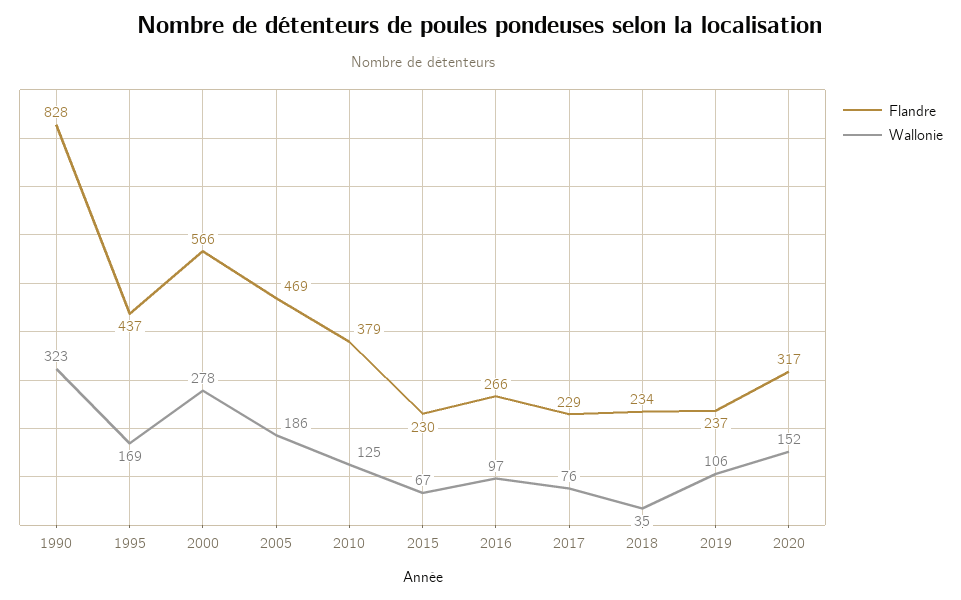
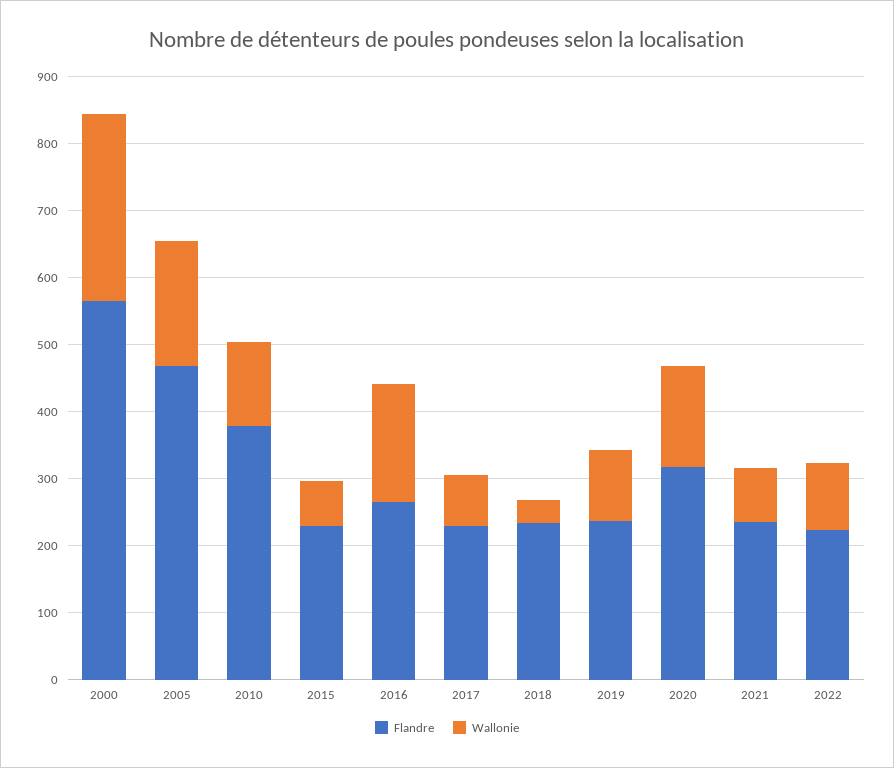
Flandre, 1990: 828 -> none
Wallonie, 1990: 323 -> none
Flandre, 1995: 437 -> none
Wallonie, 1995: 169 -> none
Wallonie, 2016: 97 -> 180
Flandre, 2021: none -> 240
Wallonie, 2021: none -> 80
Flandre, 2022: none -> 220
Wallonie, 2022: none -> 100

